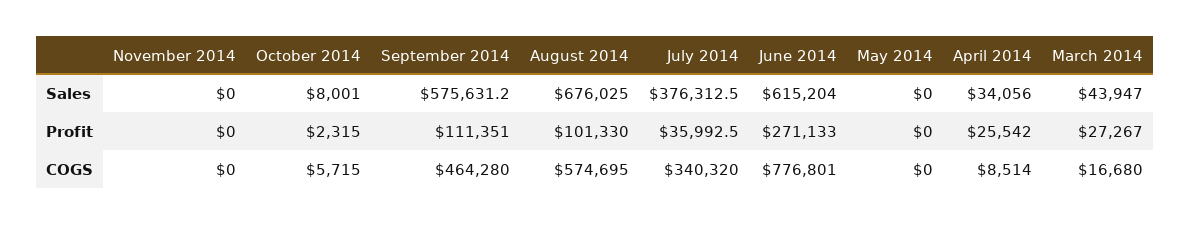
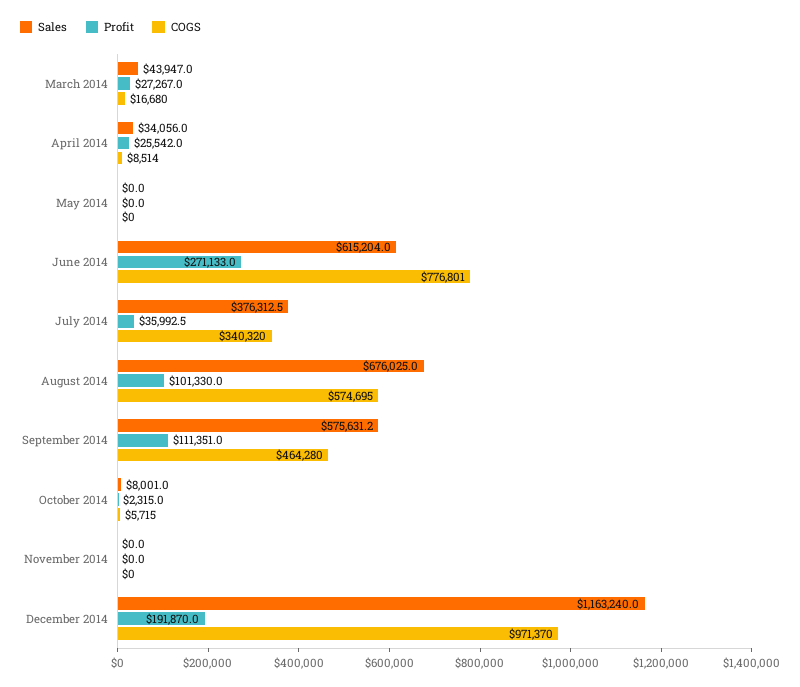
Sales, December 2014: none -> 1163240
Profit, December 2014: none -> 191870
COGS, December 2014: none -> 971370

